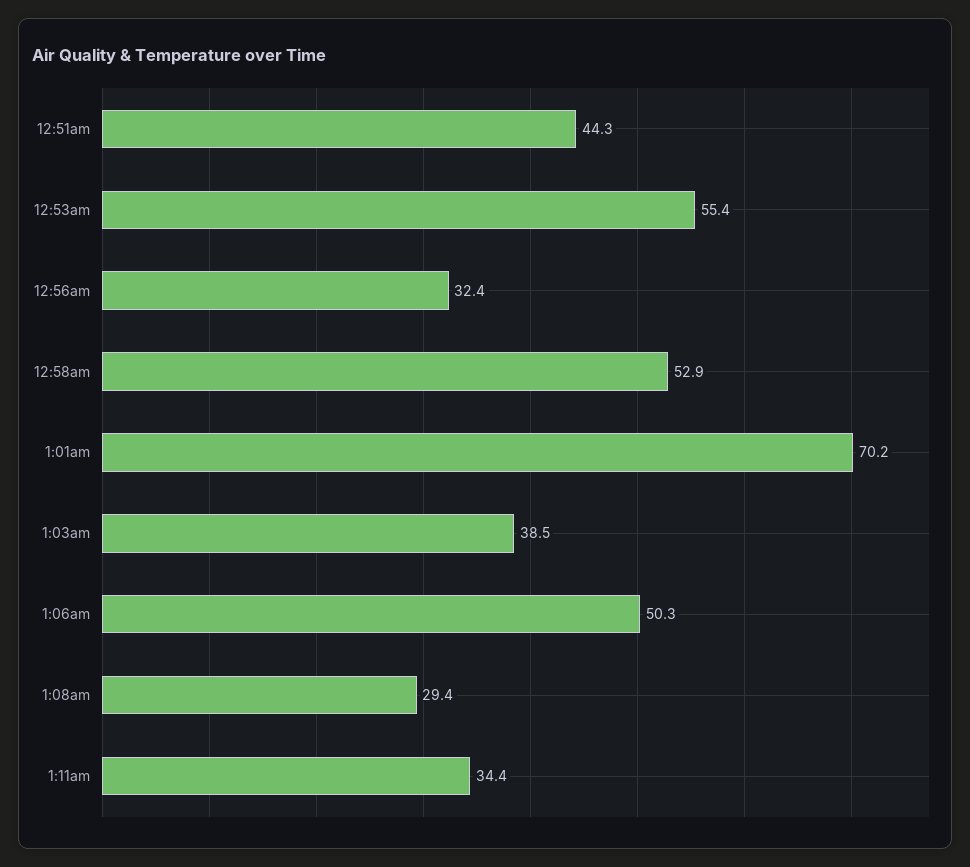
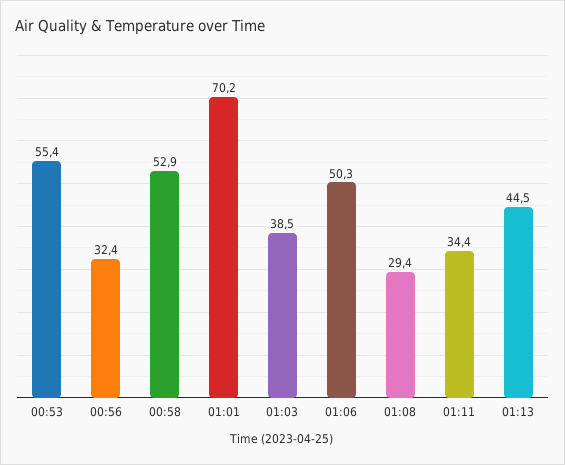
12:51am: 44.3 -> none
01:13: none -> 44.5

